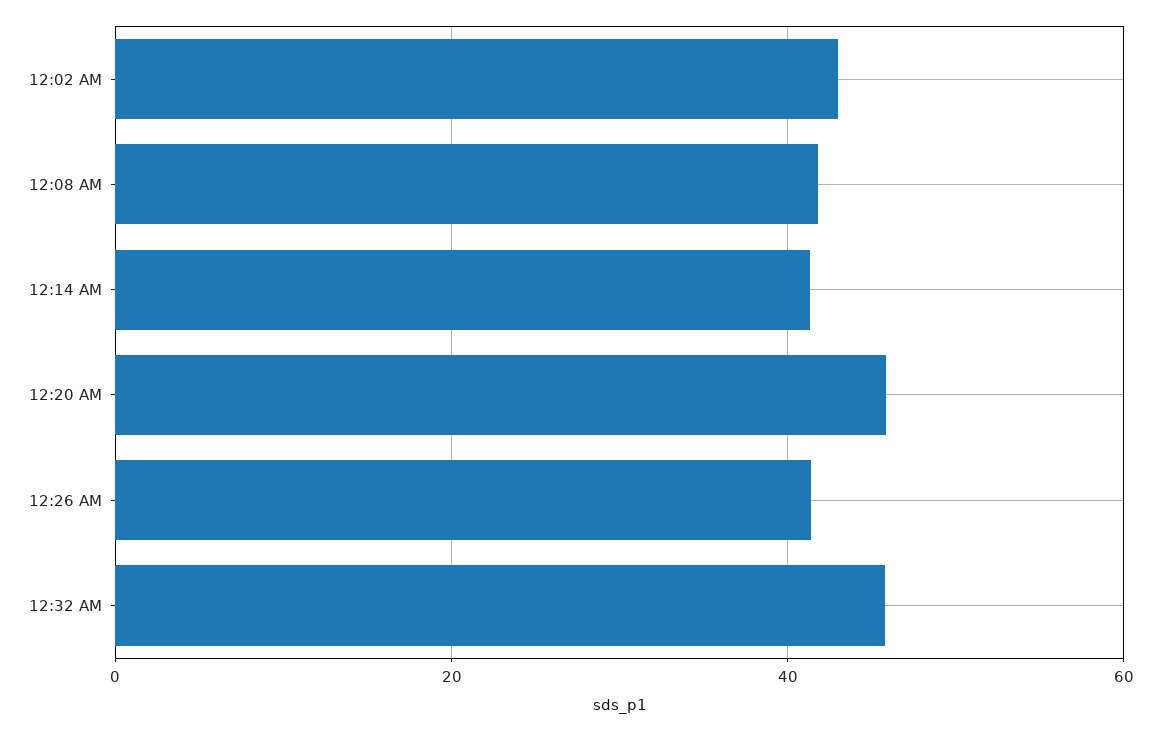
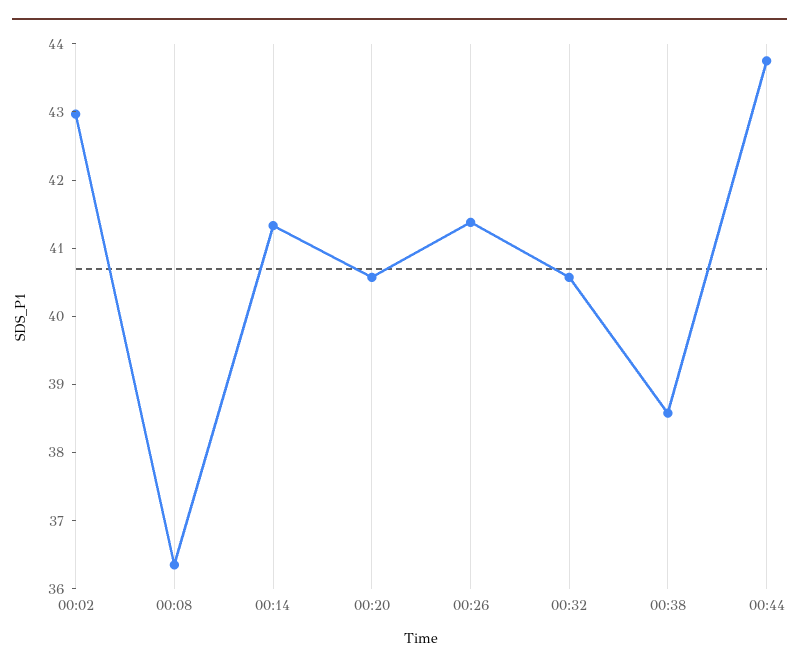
12:08 AM: 42 -> 36.4
12:20 AM: 46 -> 40.6
12:32 AM: 46 -> 40.6
00:38: none -> 38.6
00:44: none -> 43.8

